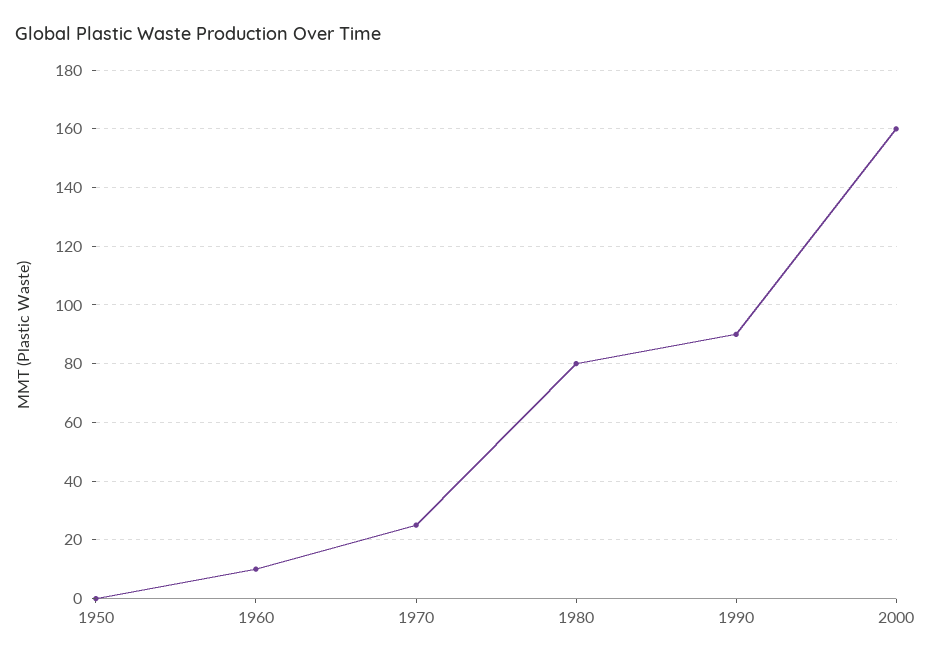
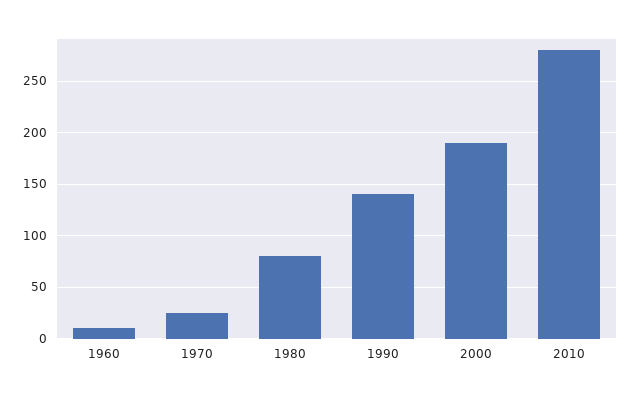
1950: 0 -> none
1990: 90 -> 140
2000: 160 -> 190
2010: none -> 280

